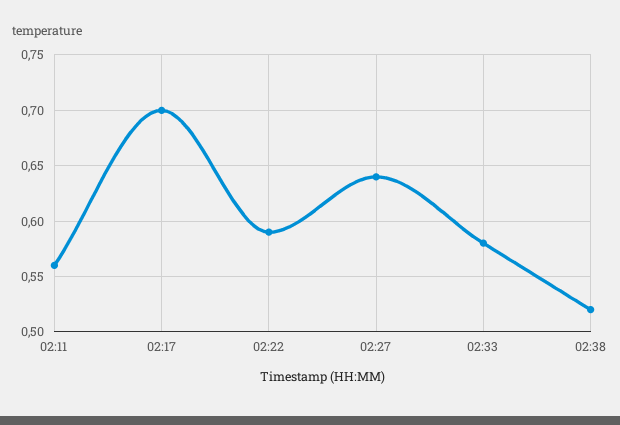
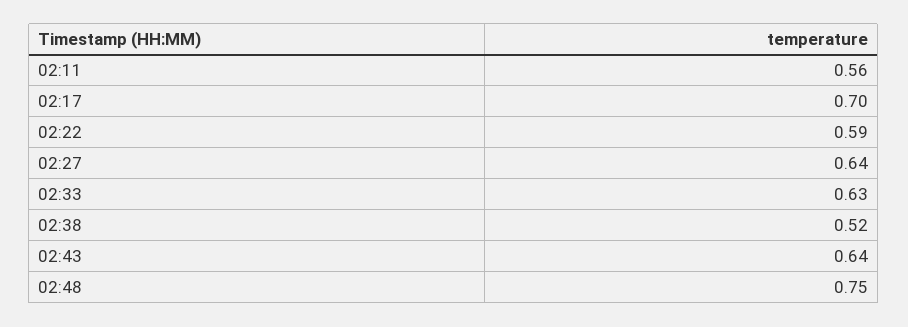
02:33: 0.58 -> 0.63
02:43: none -> 0.64
02:48: none -> 0.75

